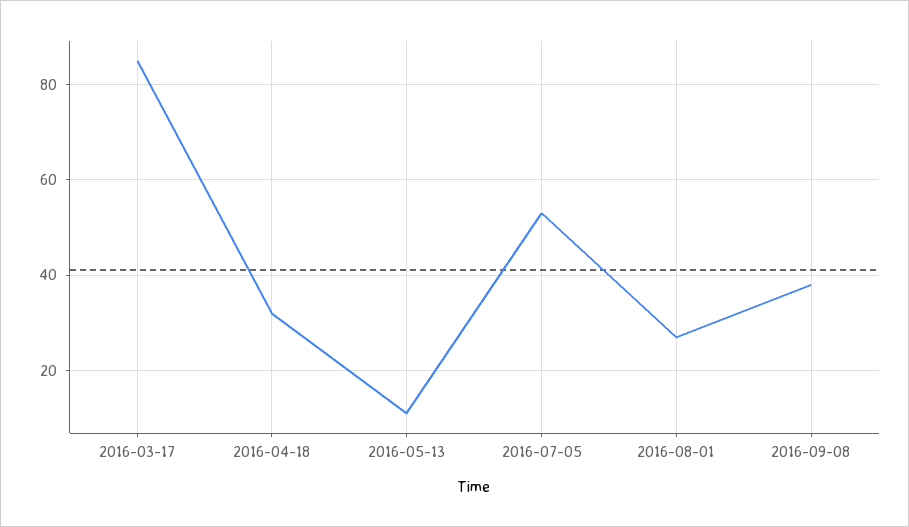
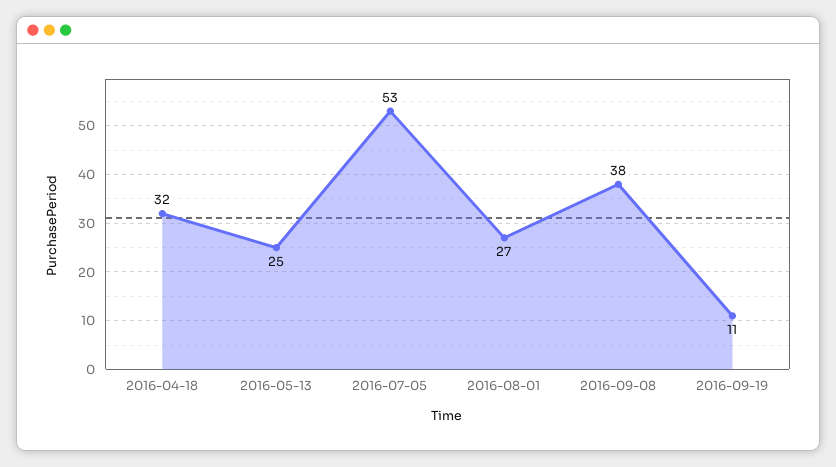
2016-03-17: 85 -> none
2016-05-13: 10 -> 25
2016-09-19: none -> 11

